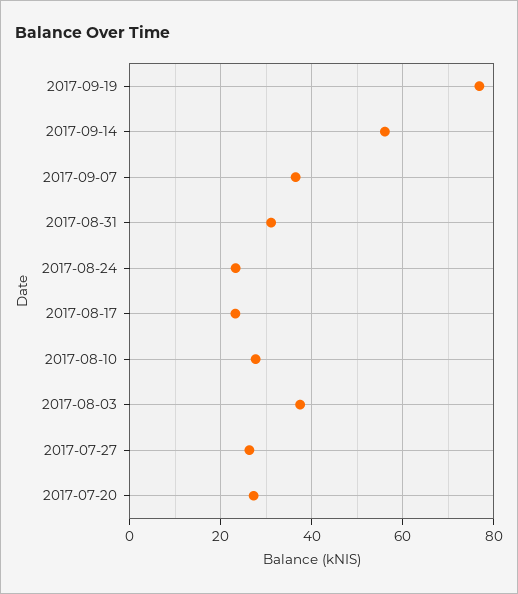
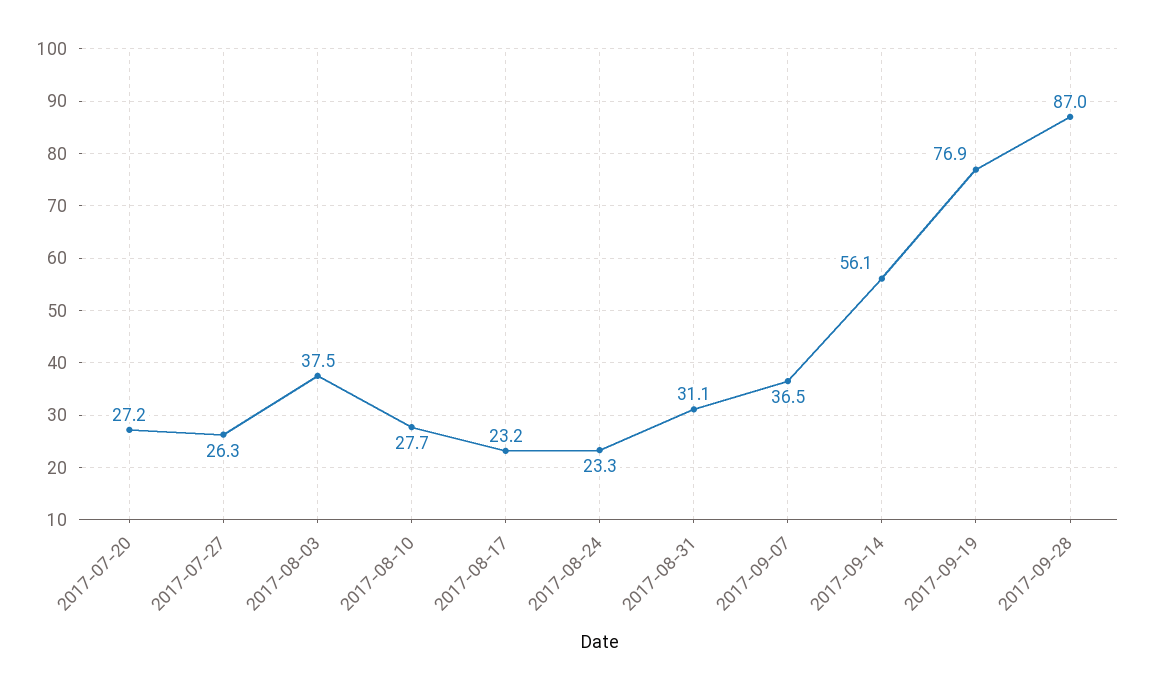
2017-09-28: none -> 87

